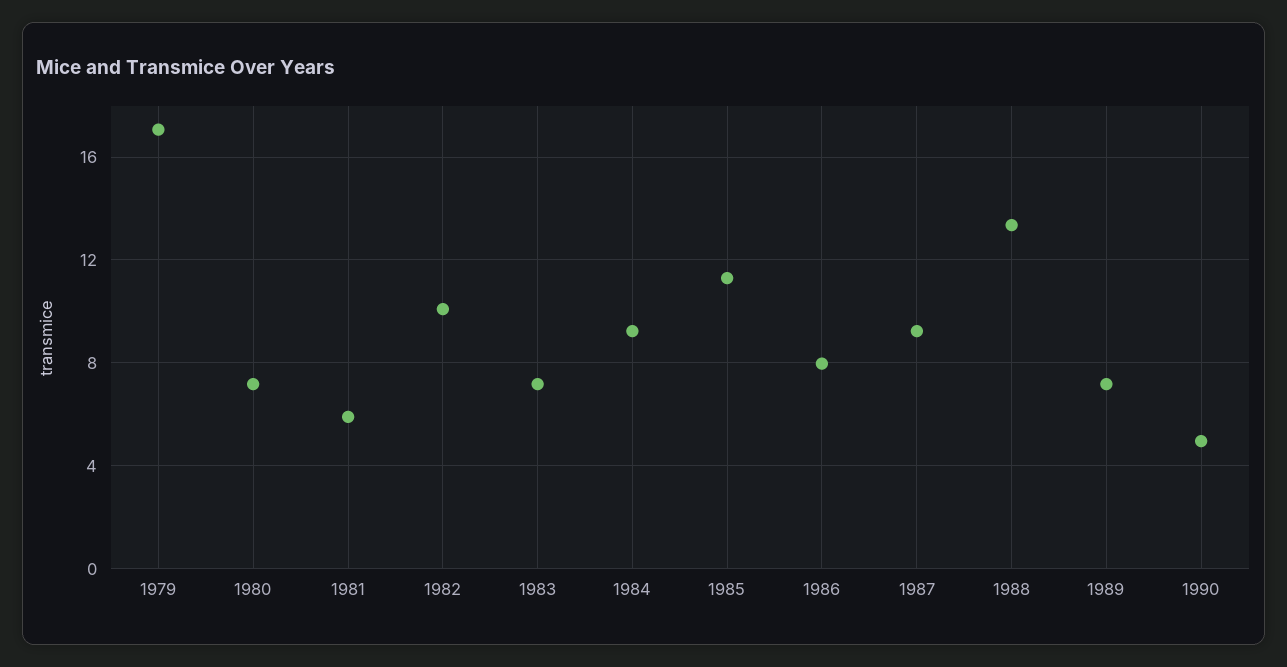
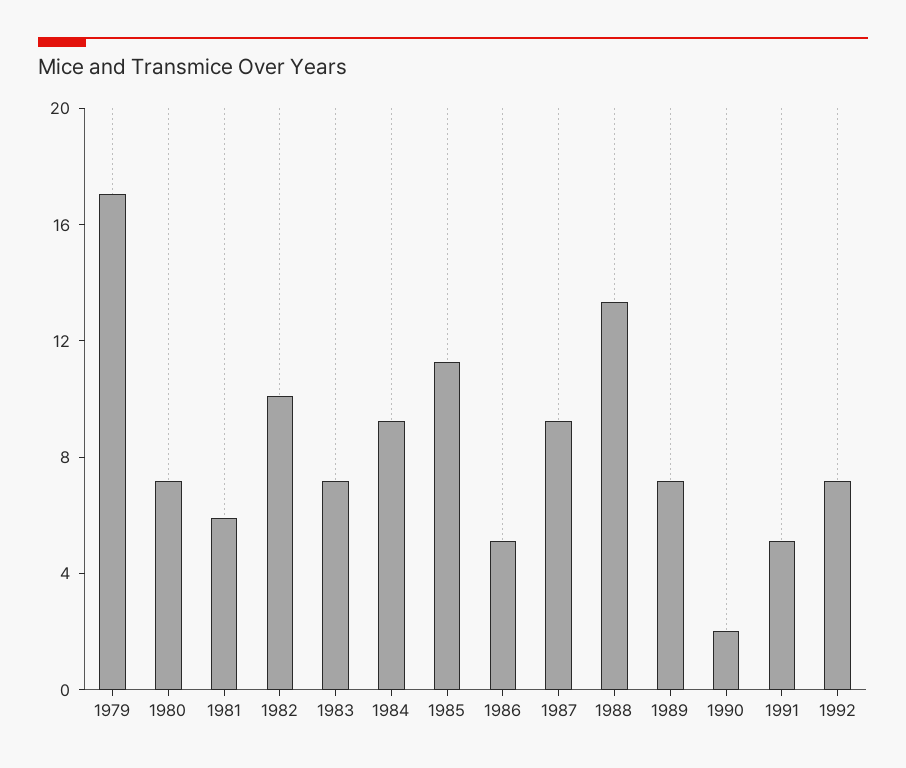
1986: 8 -> 5
1990: 5 -> 2
1991: none -> 5
1992: none -> 7

